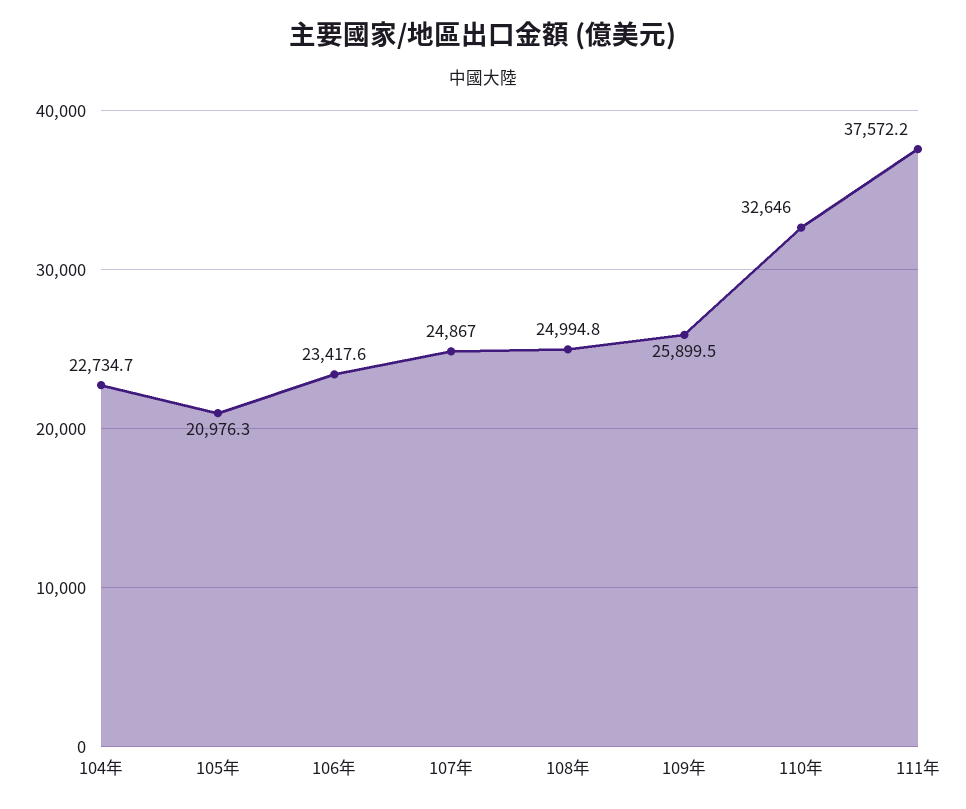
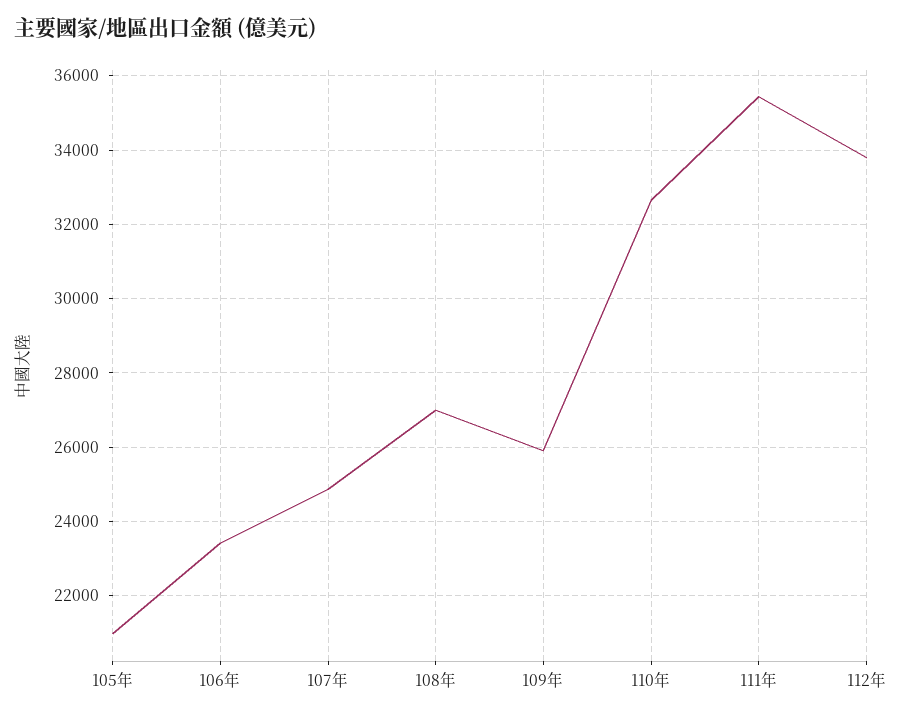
104年: 22734.7 -> none
108年: 24994.8 -> 27000
111年: 37572.2 -> 35400
112年: none -> 33800

